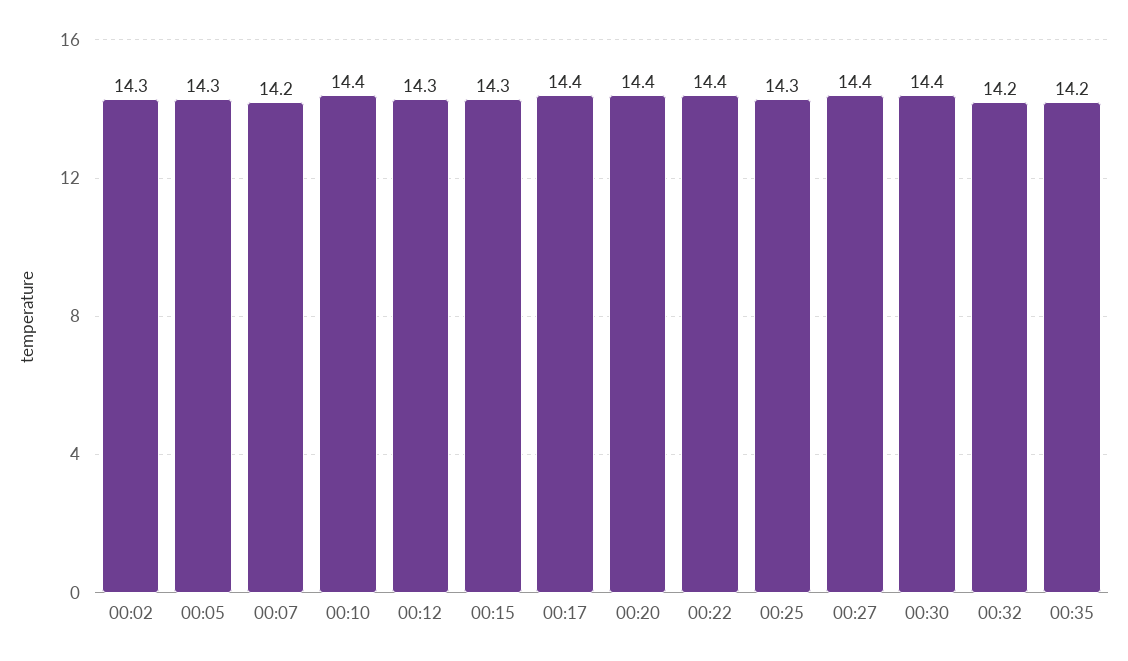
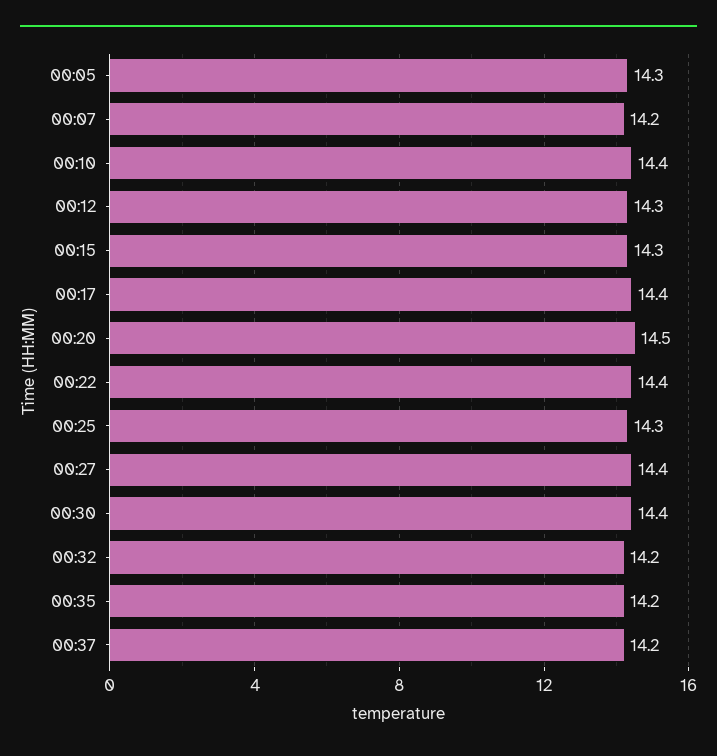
00:02: 14.3 -> none
00:20: 14.4 -> 14.5
00:37: none -> 14.2

